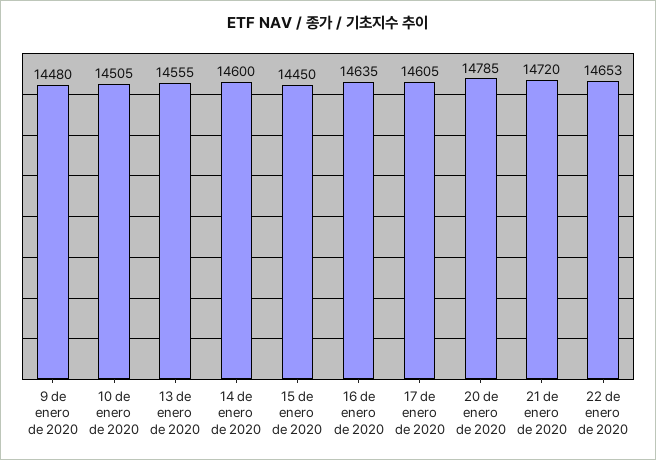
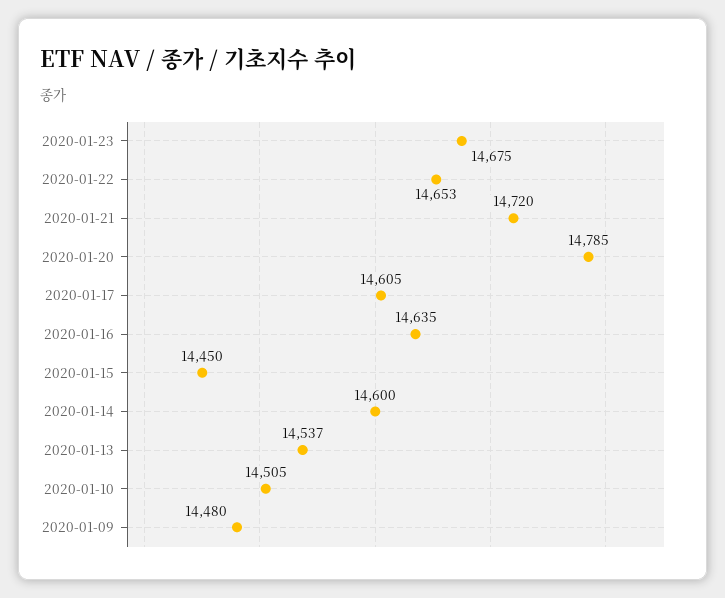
13 de enero de 2020: 14555 -> 14537
2020-01-23: none -> 14675

